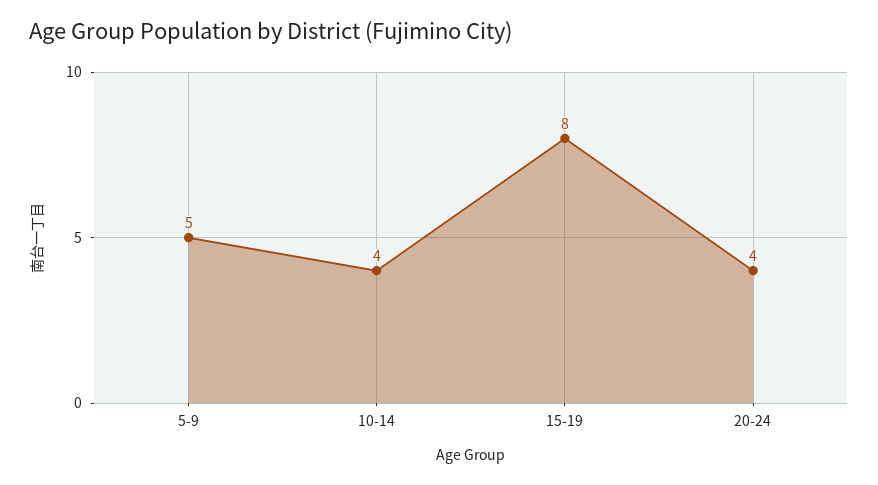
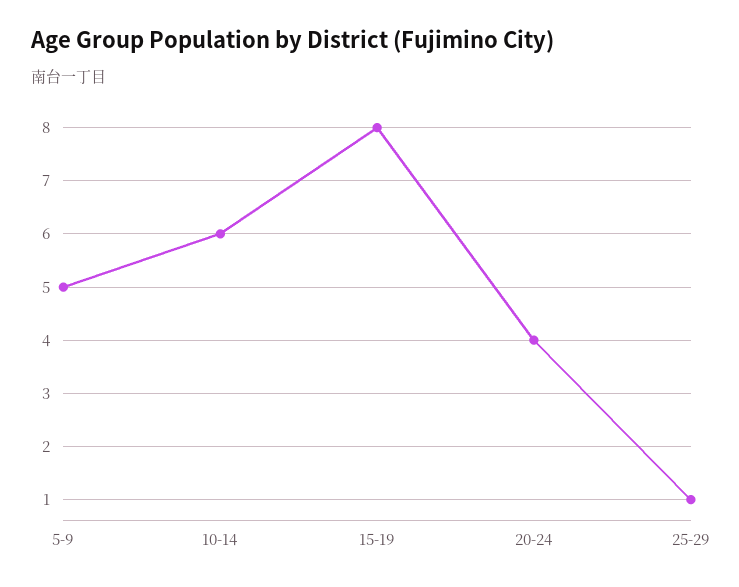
10-14: 4 -> 6
25-29: none -> 1

